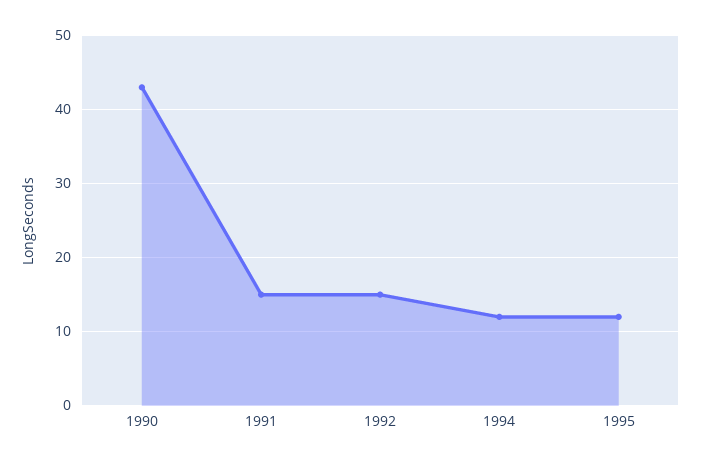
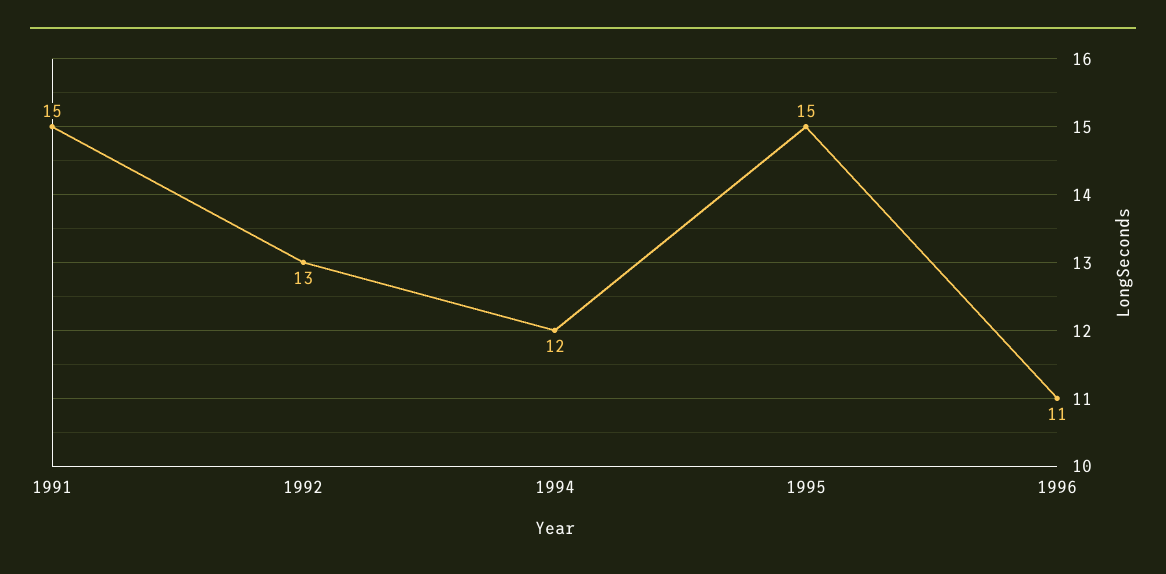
1990: 43 -> none
1992: 15 -> 13
1995: 12 -> 15
1996: none -> 11

